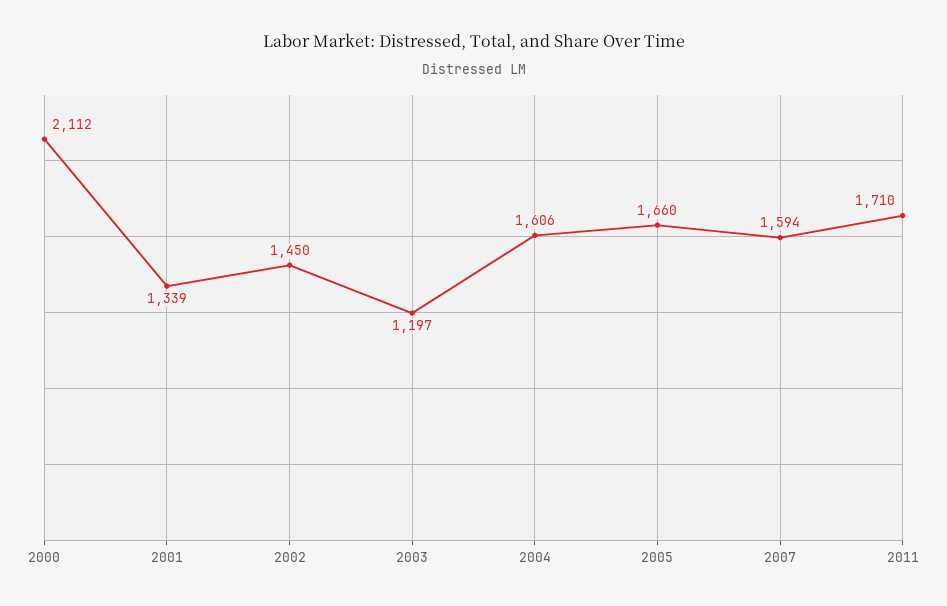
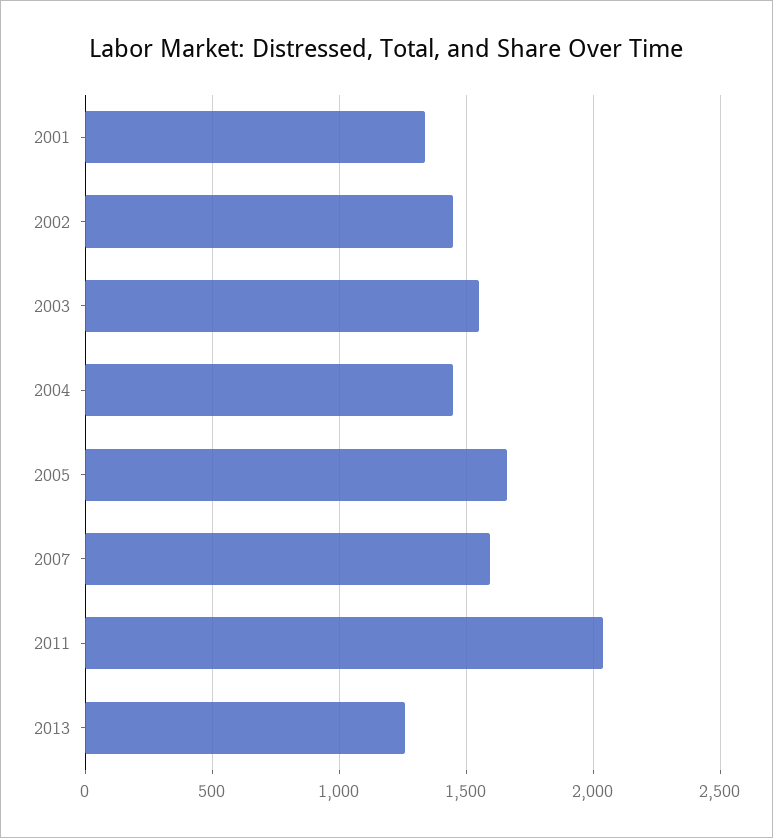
2000: 2112 -> none
2003: 1197 -> 1550
2004: 1606 -> 1450
2011: 1710 -> 2050
2013: none -> 1250

